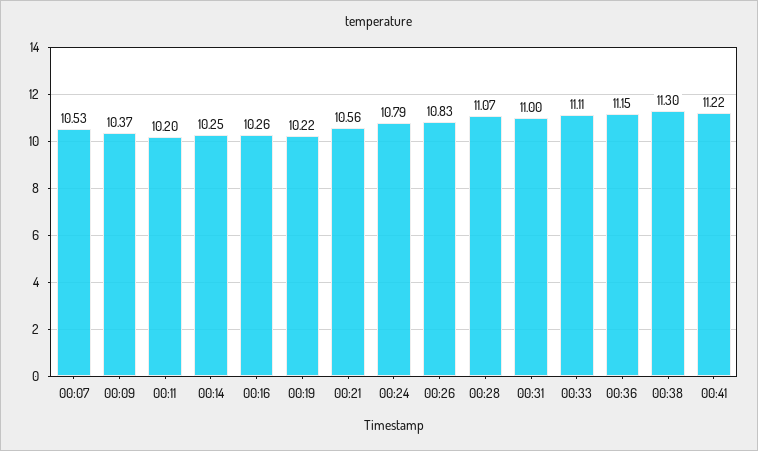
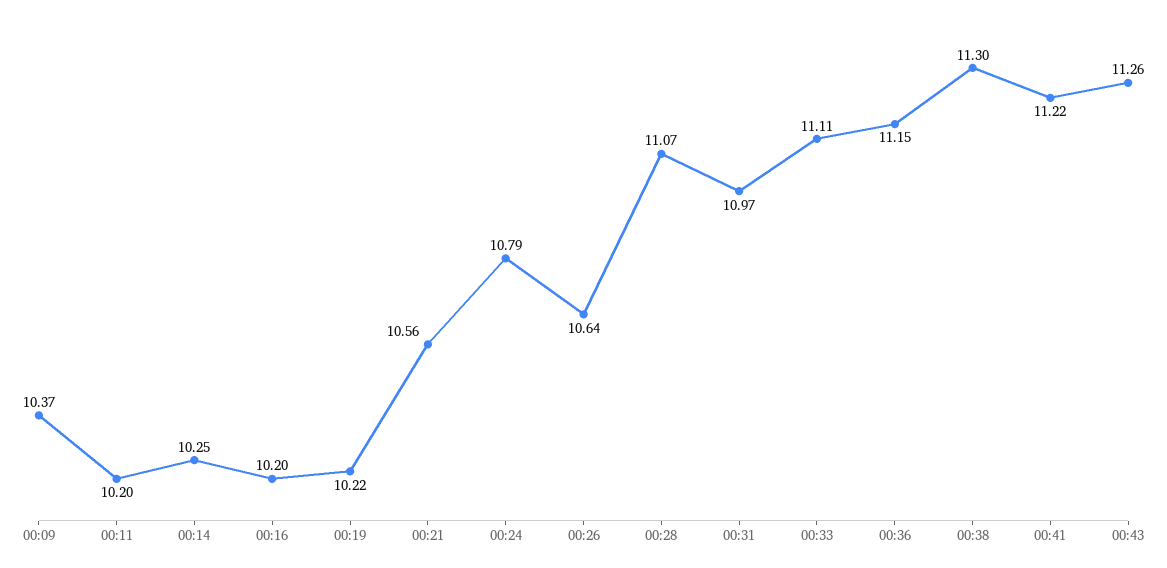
00:07: 10.53 -> none
00:16: 10.26 -> 10.2
00:26: 10.83 -> 10.64
00:31: 11 -> 10.97
00:43: none -> 11.26

